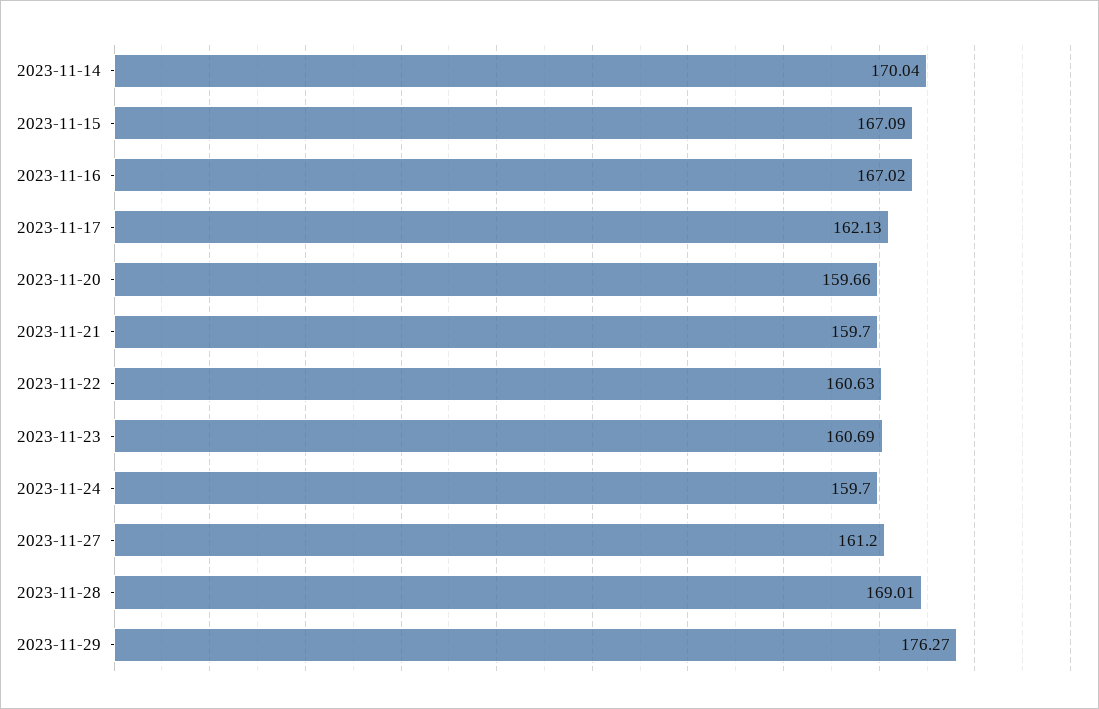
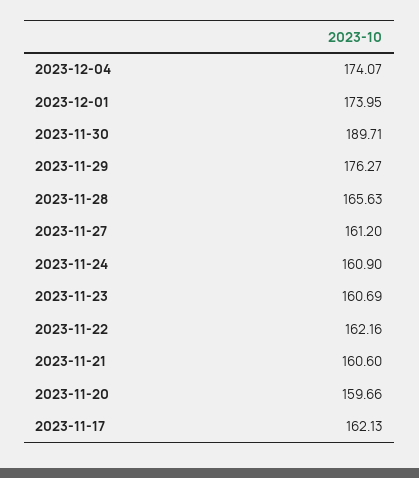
2023-11-14: 170.04 -> none
2023-11-15: 167.09 -> none
2023-11-16: 167.02 -> none
2023-11-21: 159.7 -> 160.6
2023-11-22: 160.63 -> 162.16
2023-11-24: 159.7 -> 160.9
2023-11-28: 169.01 -> 165.63
2023-12-04: none -> 174.07
2023-12-01: none -> 173.95
2023-11-30: none -> 189.71

